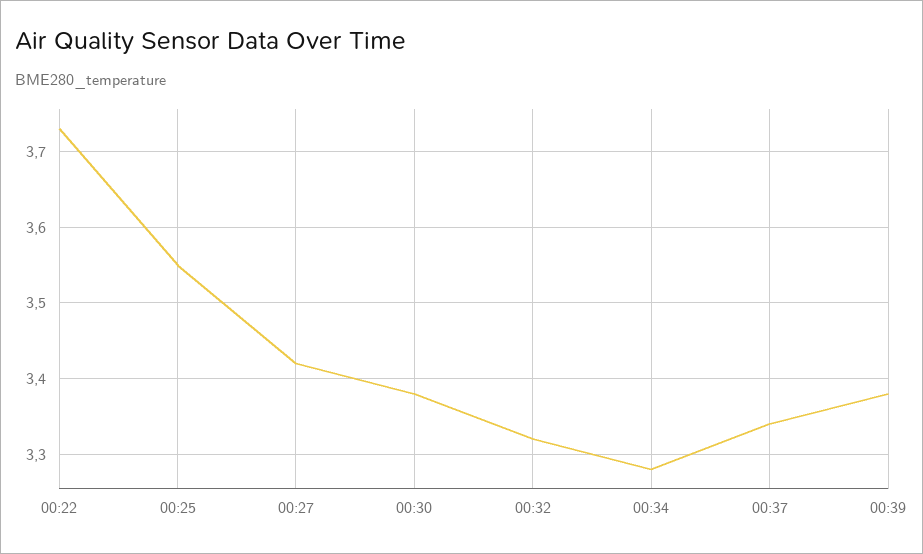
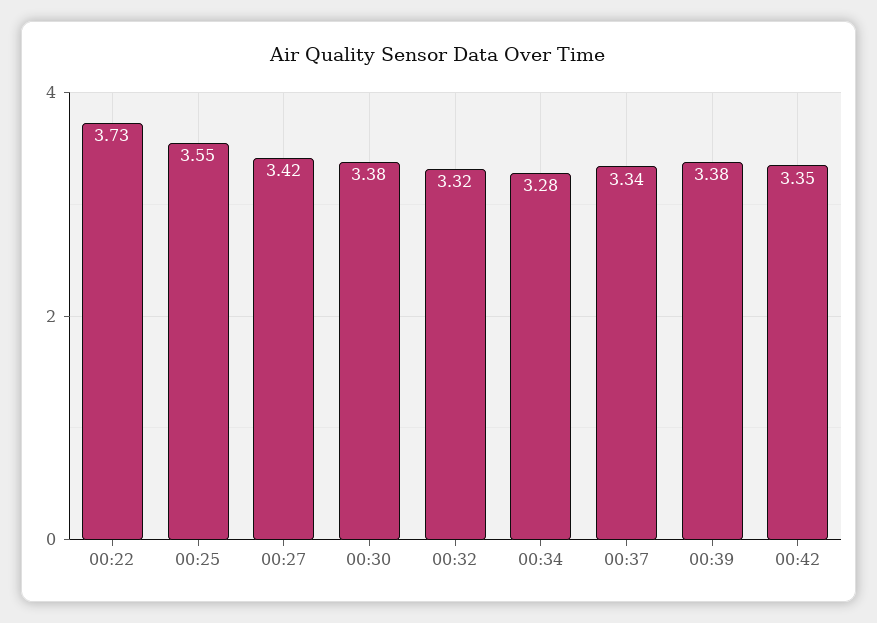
00:42: none -> 3.35

